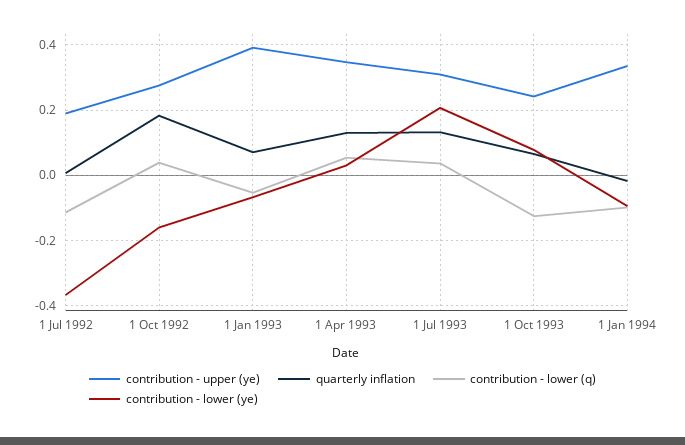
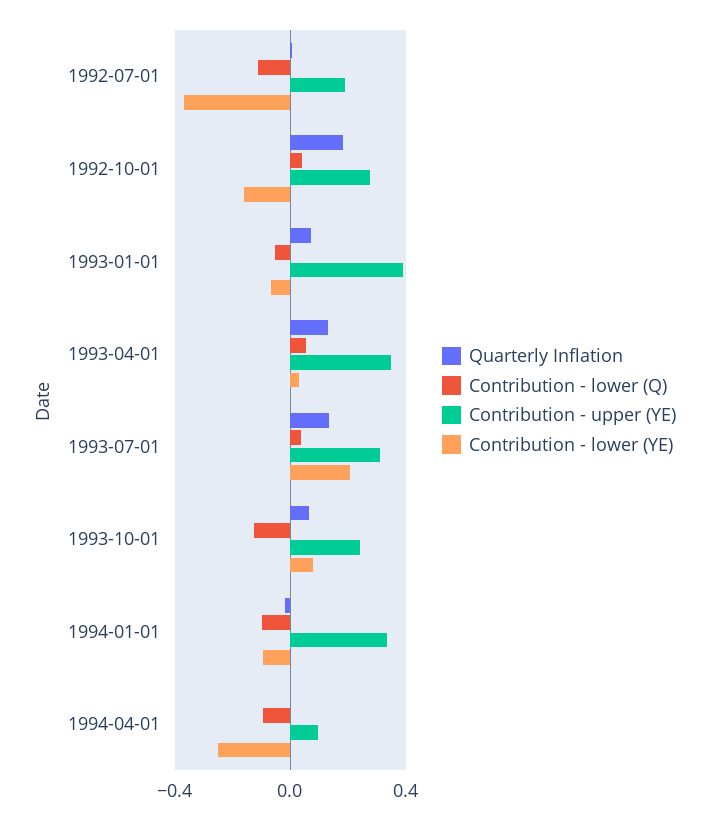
quarterly inflation, 1994-04-01: none -> 0
contribution - lower (q), 1994-04-01: none -> -0.1
contribution - upper (ye), 1994-04-01: none -> 0.1
contribution - lower (ye), 1994-04-01: none -> -0.25

